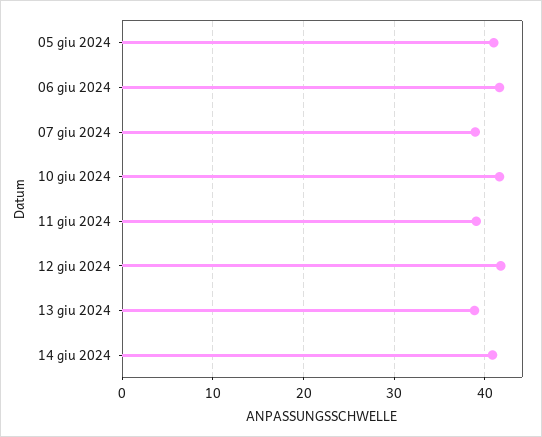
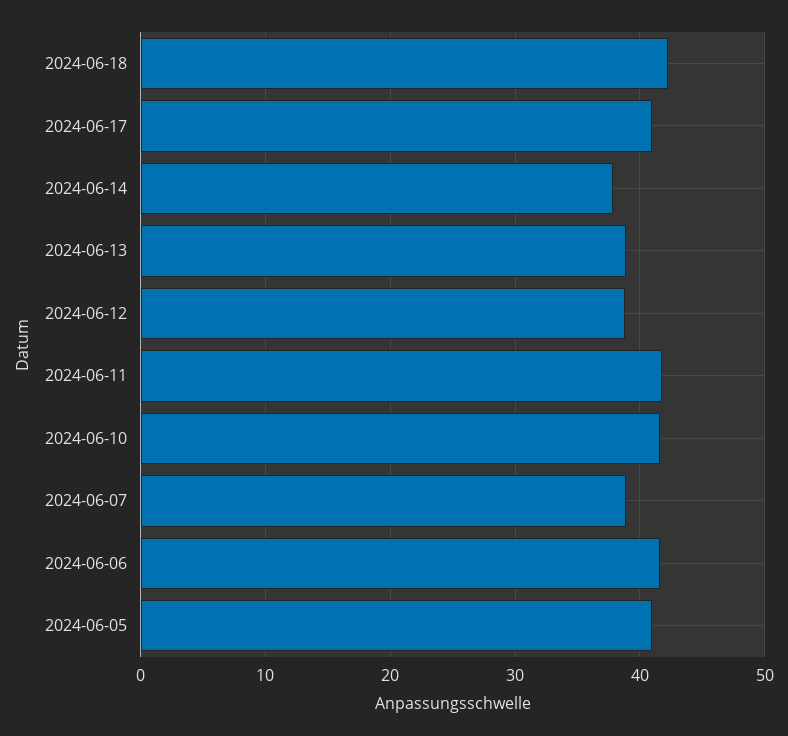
11 giu 2024: 39 -> 42
12 giu 2024: 42 -> 39
14 giu 2024: 41 -> 38
2024-06-18: none -> 42
2024-06-17: none -> 41

